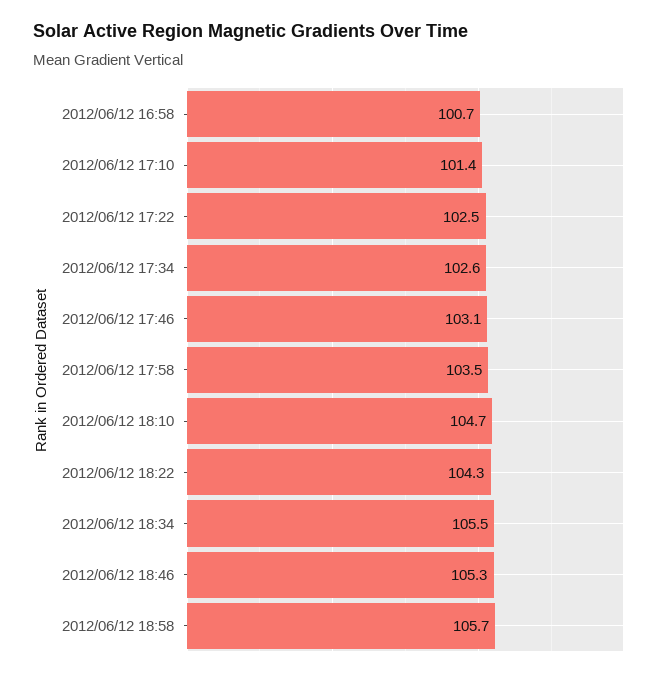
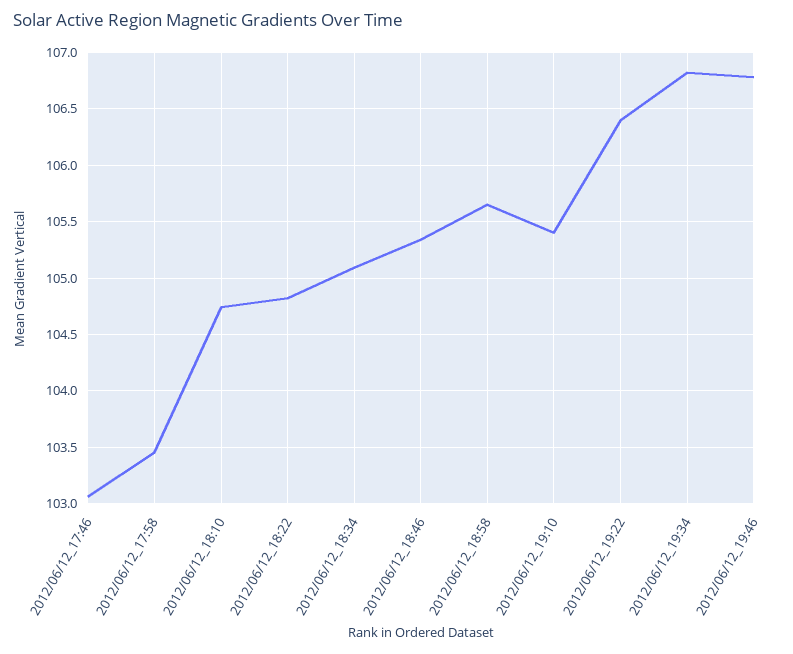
2012/06/12 16:58: 100.7 -> none
2012/06/12 17:10: 101.4 -> none
2012/06/12 17:22: 102.5 -> none
2012/06/12 17:34: 102.6 -> none
2012/06/12 18:22: 104.3 -> 104.8
2012/06/12 18:34: 105.5 -> 105.1
2012/06/12_19:10: none -> 105.4
2012/06/12_19:22: none -> 106.4
2012/06/12_19:34: none -> 106.8
2012/06/12_19:46: none -> 106.8

